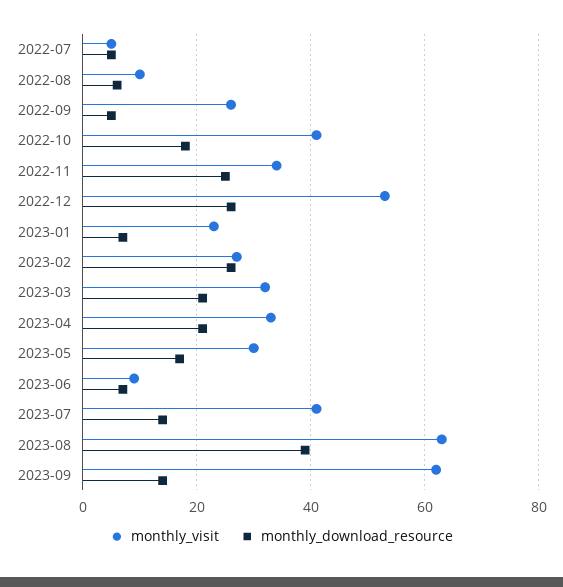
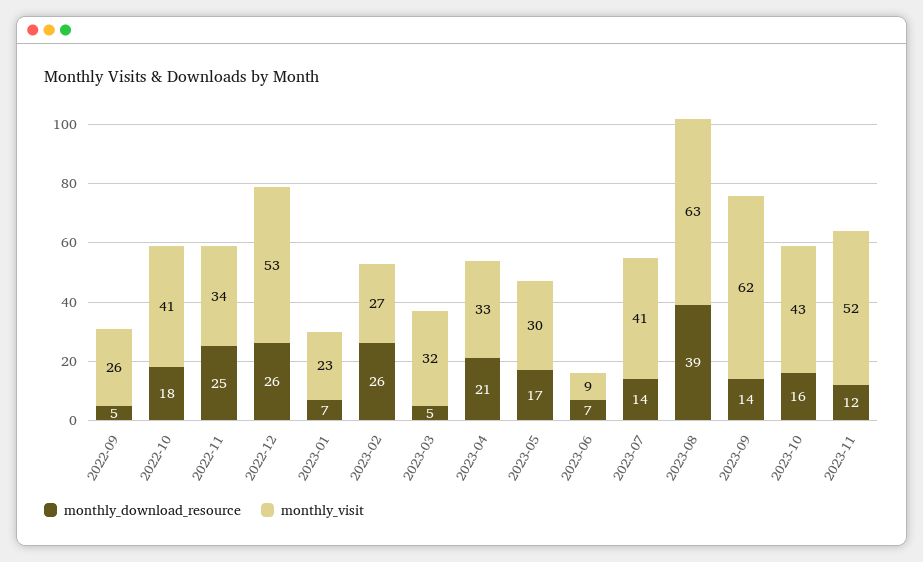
monthly_visit, 2022-07: 5 -> none
monthly_download_resource, 2022-07: 5 -> none
monthly_visit, 2022-08: 10 -> none
monthly_download_resource, 2022-08: 5 -> none
monthly_download_resource, 2023-03: 20 -> 5
monthly_download_resource, 2023-10: none -> 16
monthly_visit, 2023-10: none -> 43
monthly_download_resource, 2023-11: none -> 12
monthly_visit, 2023-11: none -> 52

